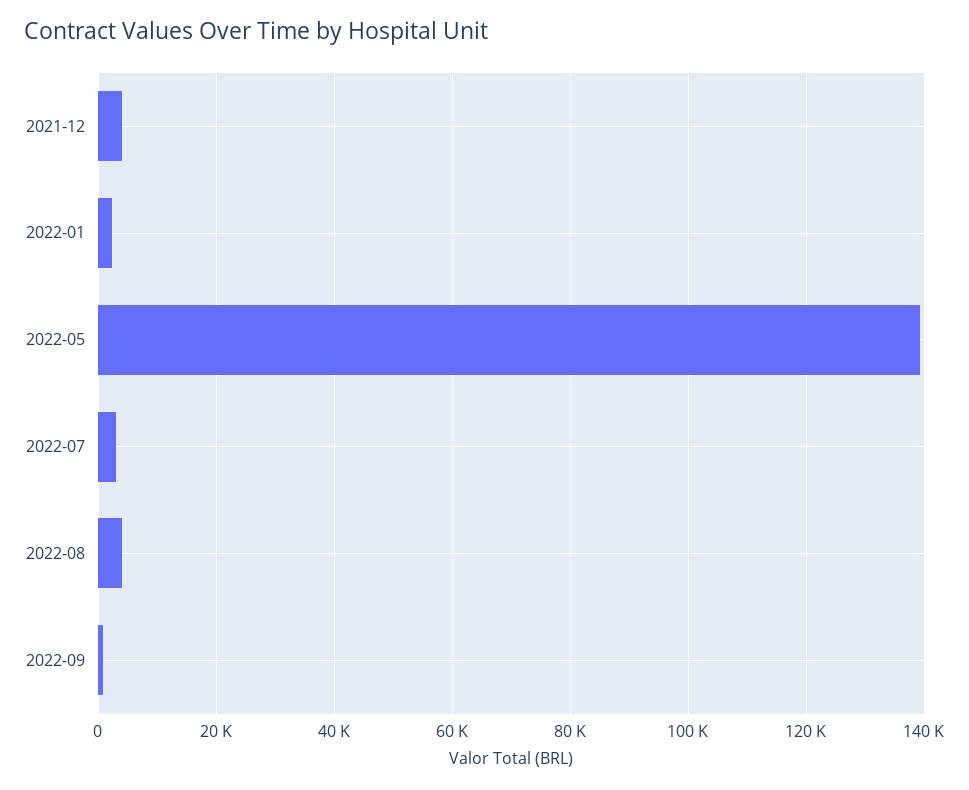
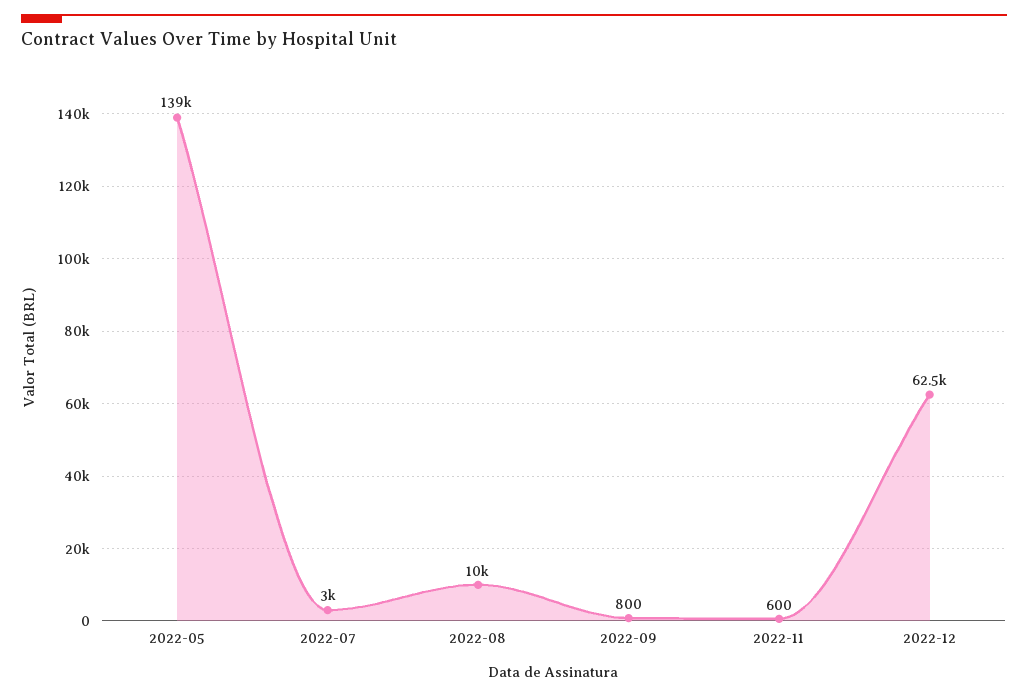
2021-12: 4000 -> none
2022-01: 2000 -> none
2022-08: 4000 -> 10000
2022-11: none -> 600
2022-12: none -> 62500

